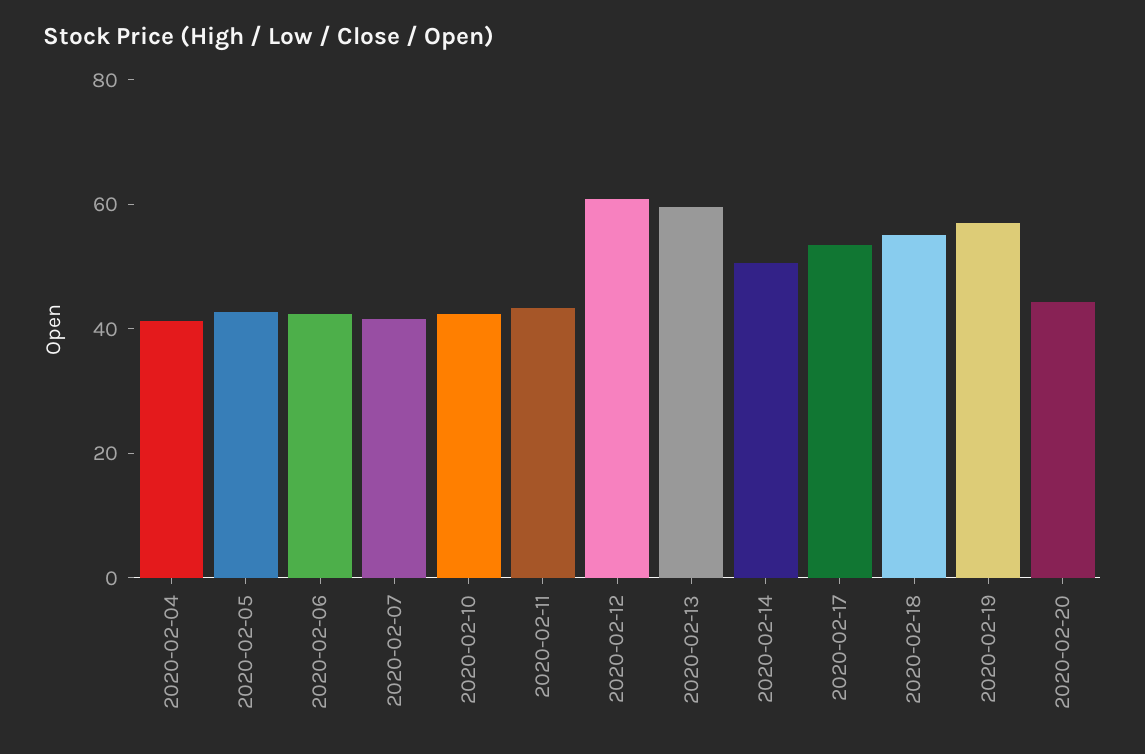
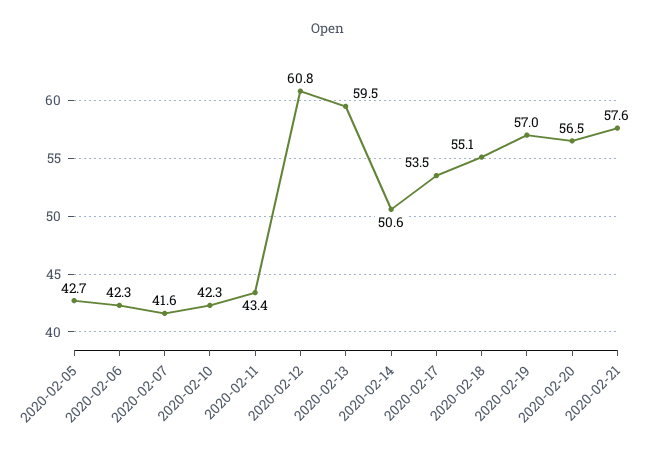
2020-02-04: 40 -> none
2020-02-20: 45 -> 56.5
2020-02-21: none -> 57.6

